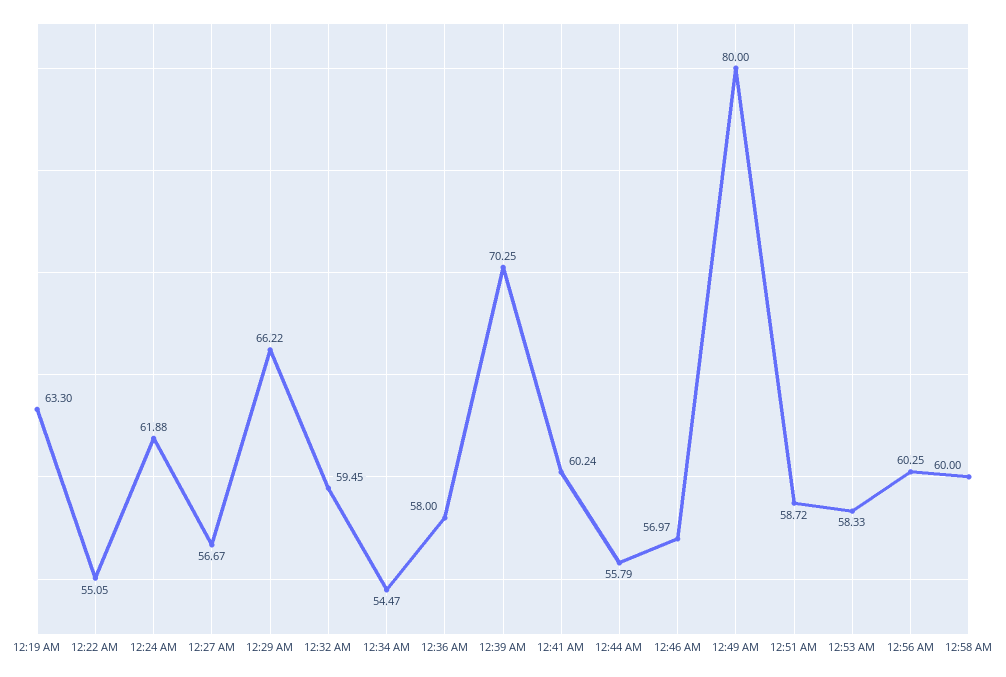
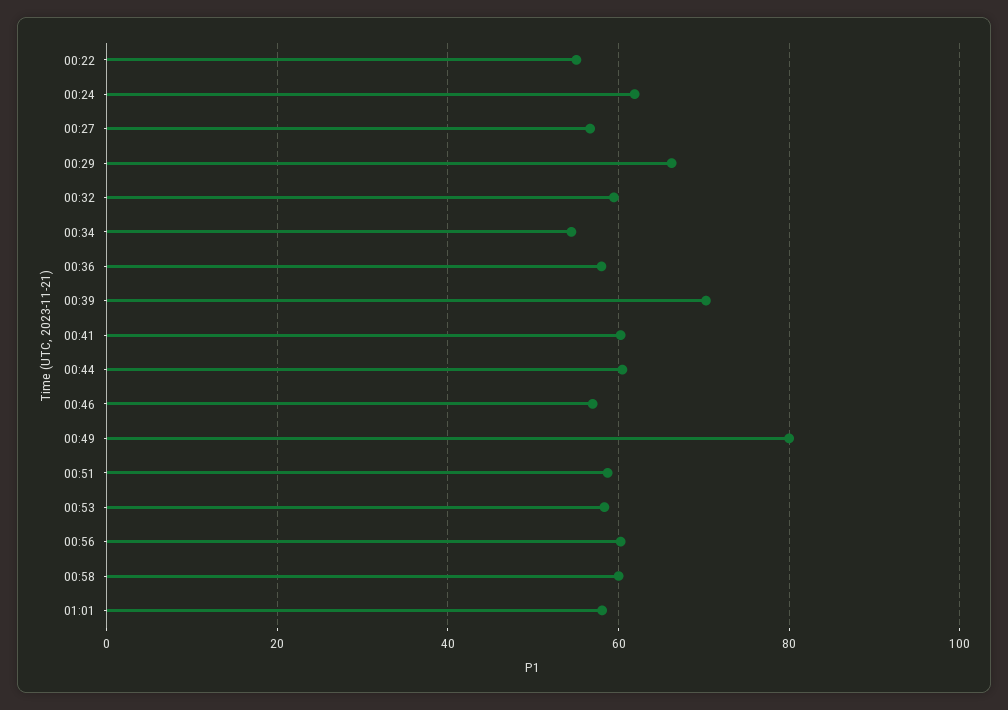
12:19 AM: 63.3 -> none
12:44 AM: 55.79 -> 60
01:01: none -> 58

